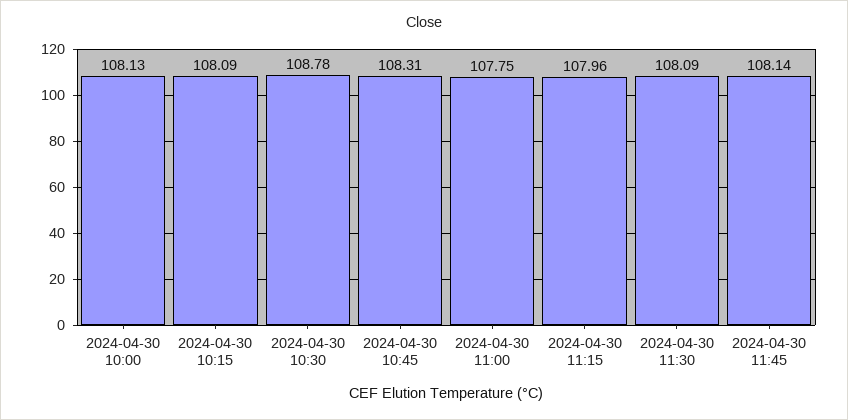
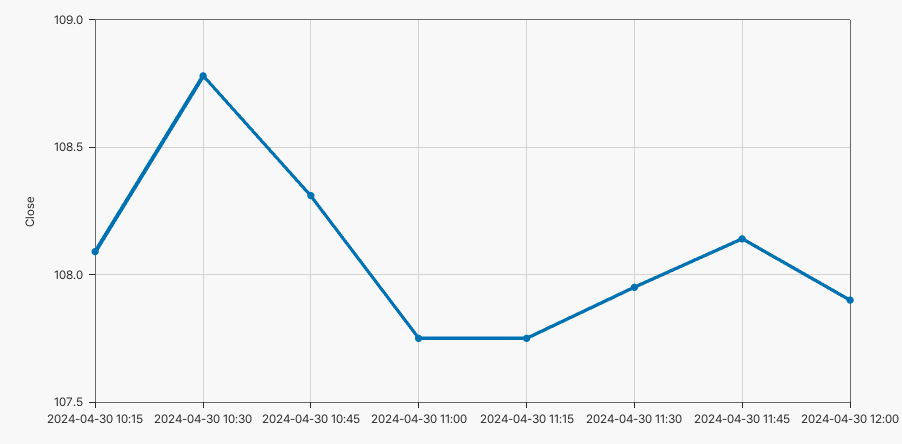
2024-04-30 10:00: 108.13 -> none
2024-04-30 11:15: 107.96 -> 107.75
2024-04-30 11:30: 108.09 -> 107.95
2024-04-30 12:00: none -> 107.9

